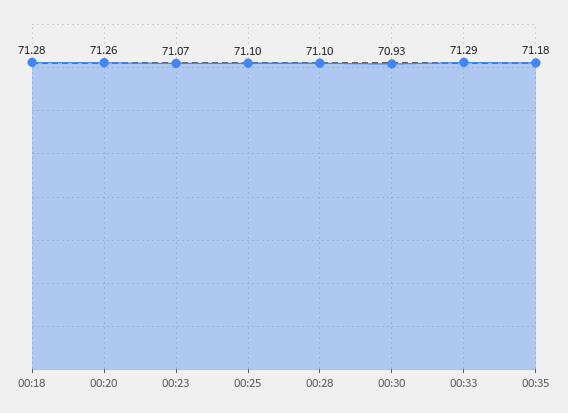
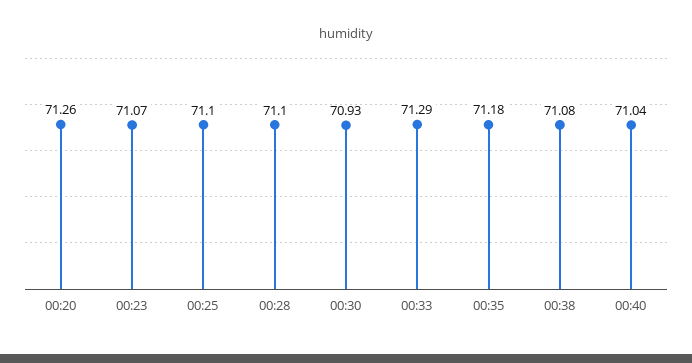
00:18: 71.28 -> none
00:38: none -> 71.08
00:40: none -> 71.04

